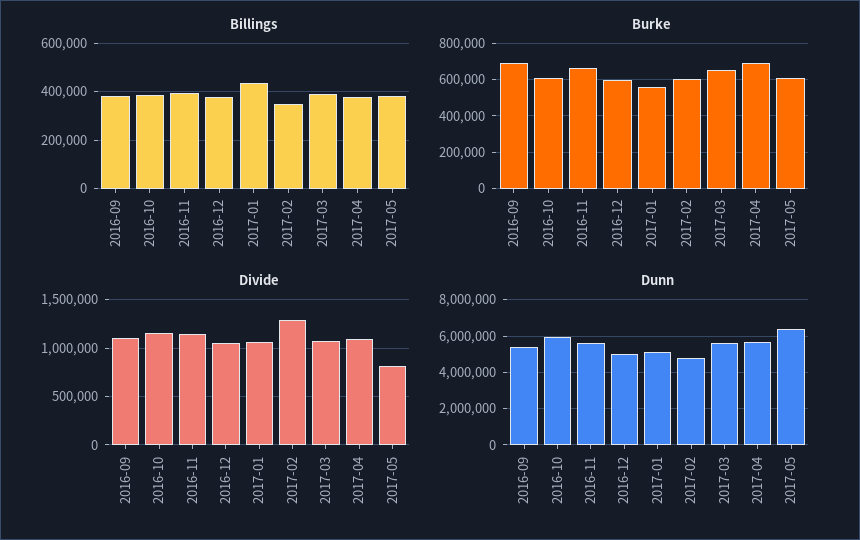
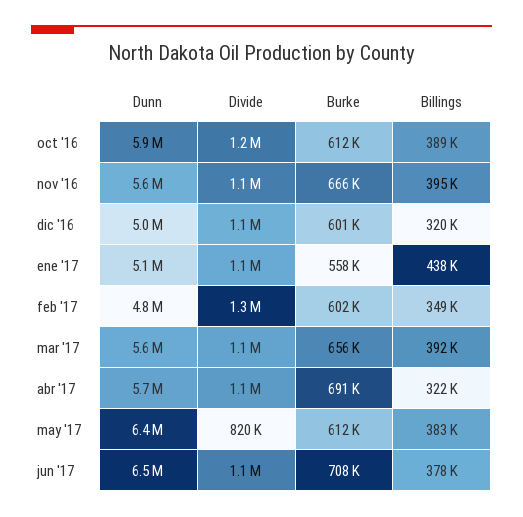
Billings, 2016-09: 375000 -> none
Billings, 2016-12: 375000 -> 320000
Billings, 2017-04: 375000 -> 322000
Burke, 2016-09: 700000 -> none
Divide, 2016-09: 1100000 -> none
Dunn, 2016-09: 5500000 -> none
Dunn, jun '17: none -> 6500000
Divide, jun '17: none -> 1100000
Burke, jun '17: none -> 708000
Billings, jun '17: none -> 378000

